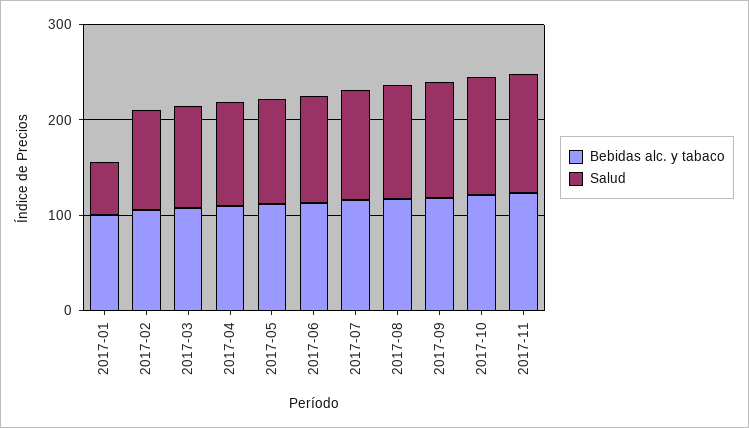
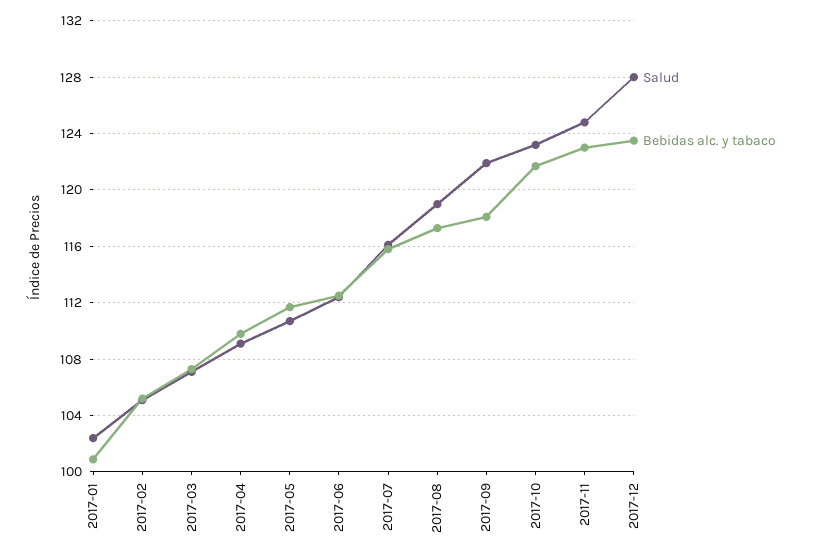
Salud, 2017-01: 60 -> 102.5
Salud, 2017-12: none -> 128
Bebidas alc. y tabaco, 2017-12: none -> 123.5

